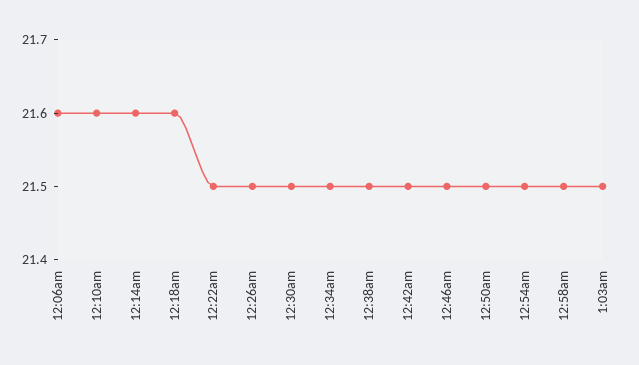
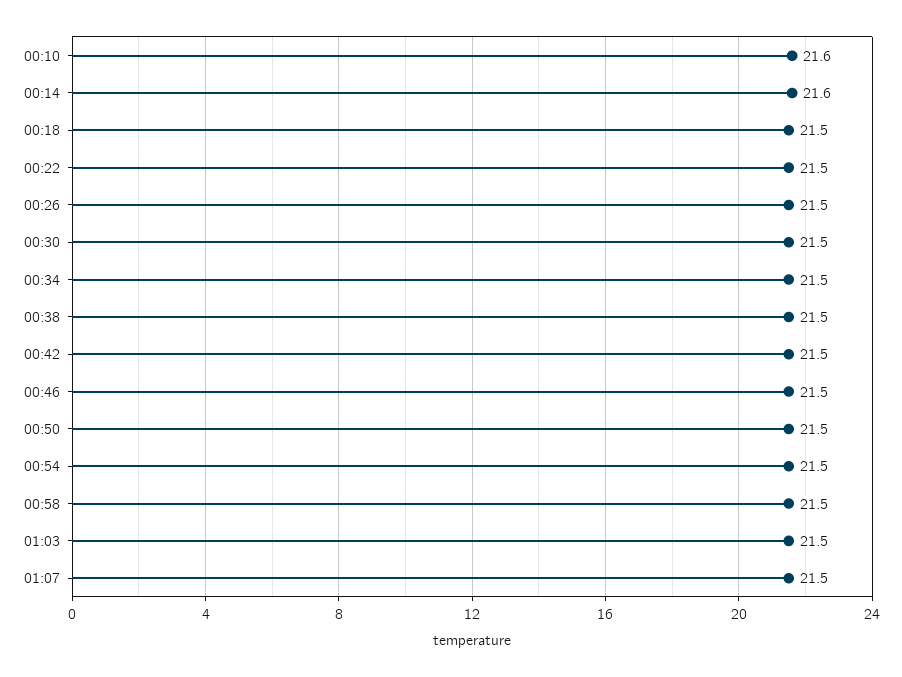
12:06am: 21.6 -> none
12:18am: 21.6 -> 21.5
01:07: none -> 21.5

